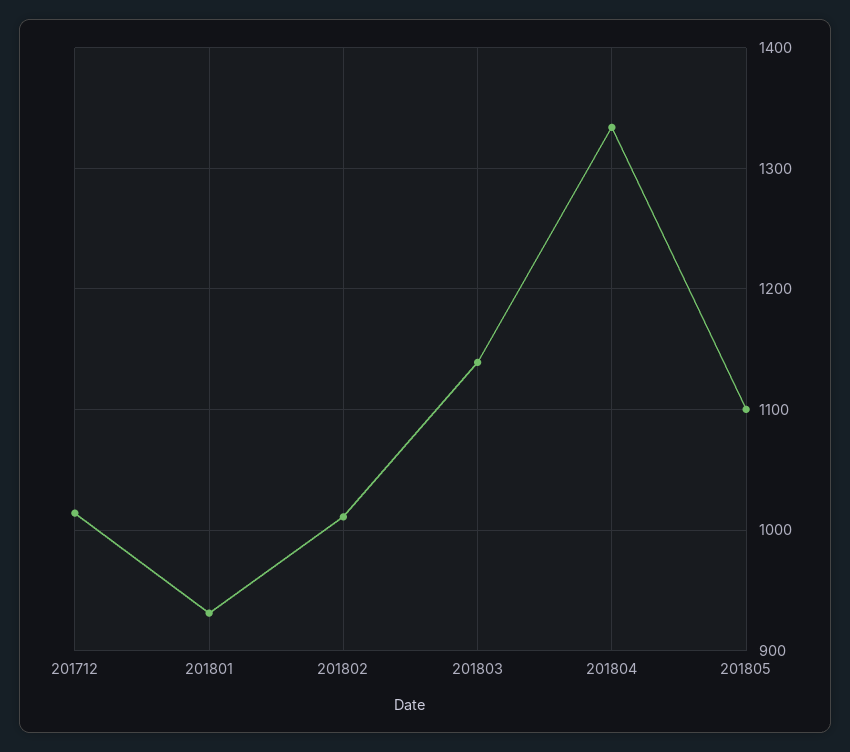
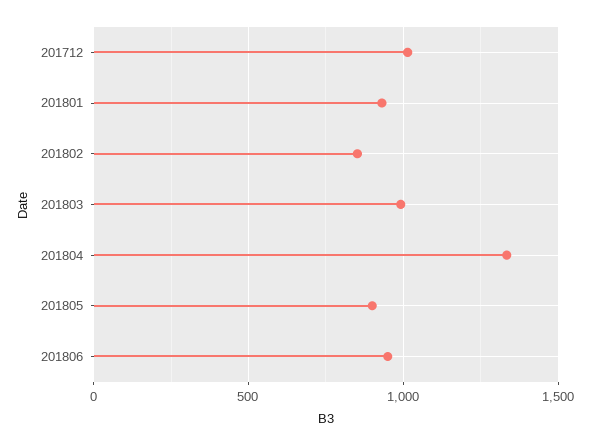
201802: 1010 -> 850
201803: 1140 -> 1000
201805: 1100 -> 900
201806: none -> 950

